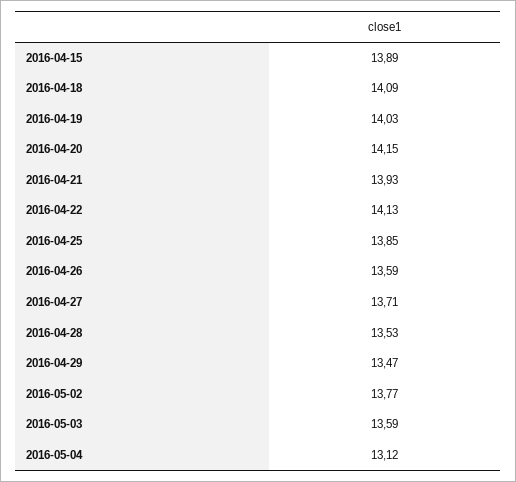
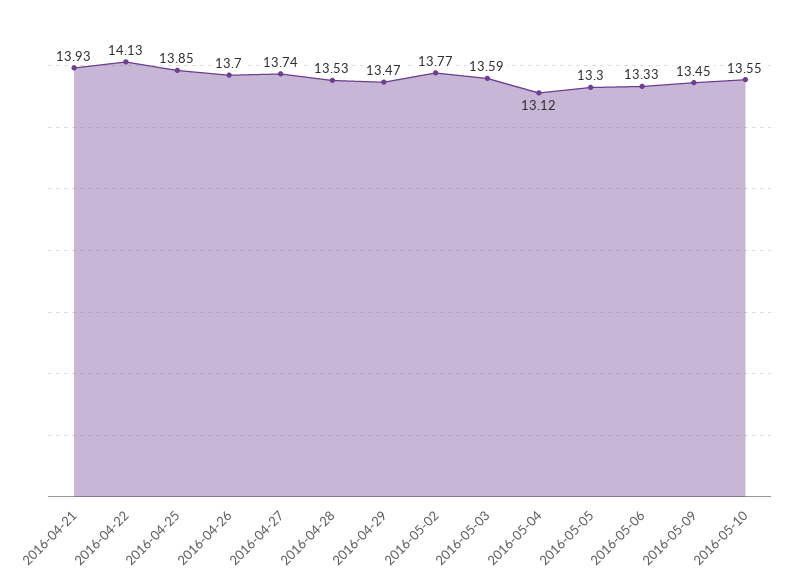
2016-04-15: 13.89 -> none
2016-04-18: 14.09 -> none
2016-04-19: 14.03 -> none
2016-04-20: 14.15 -> none
2016-04-26: 13.59 -> 13.7
2016-04-27: 13.71 -> 13.74
2016-05-05: none -> 13.3
2016-05-06: none -> 13.33
2016-05-09: none -> 13.45
2016-05-10: none -> 13.55

